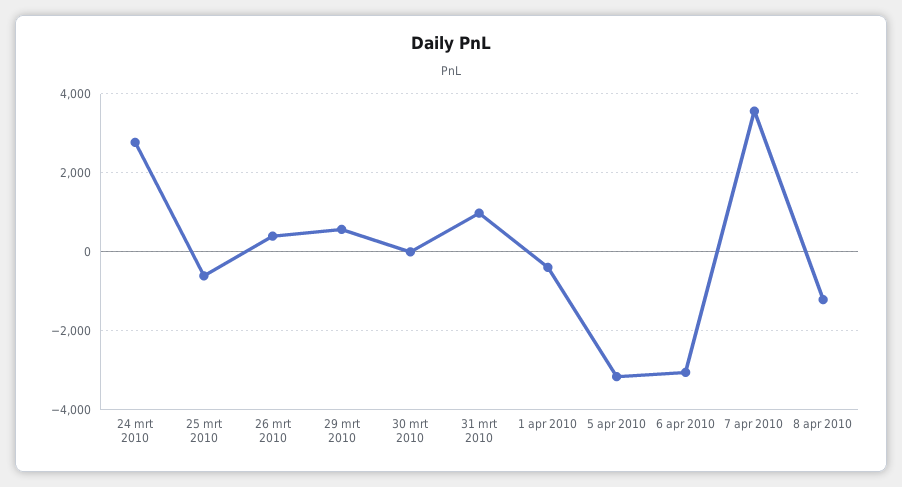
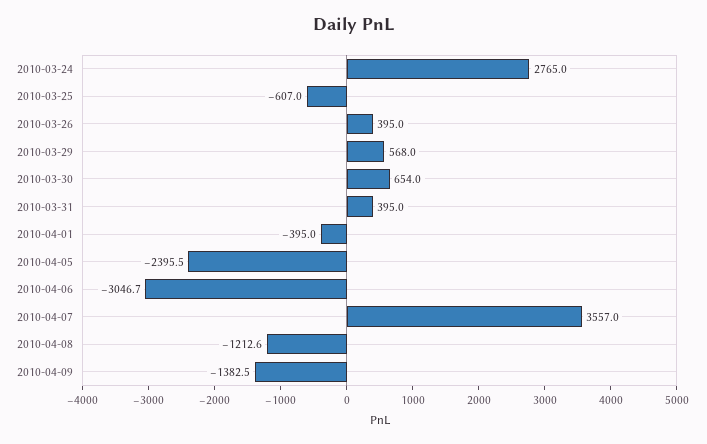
30 mrt 2010: 0 -> 654
31 mrt 2010: 1000 -> 395
5 apr 2010: -3200 -> -2395.5
2010-04-09: none -> -1382.5

